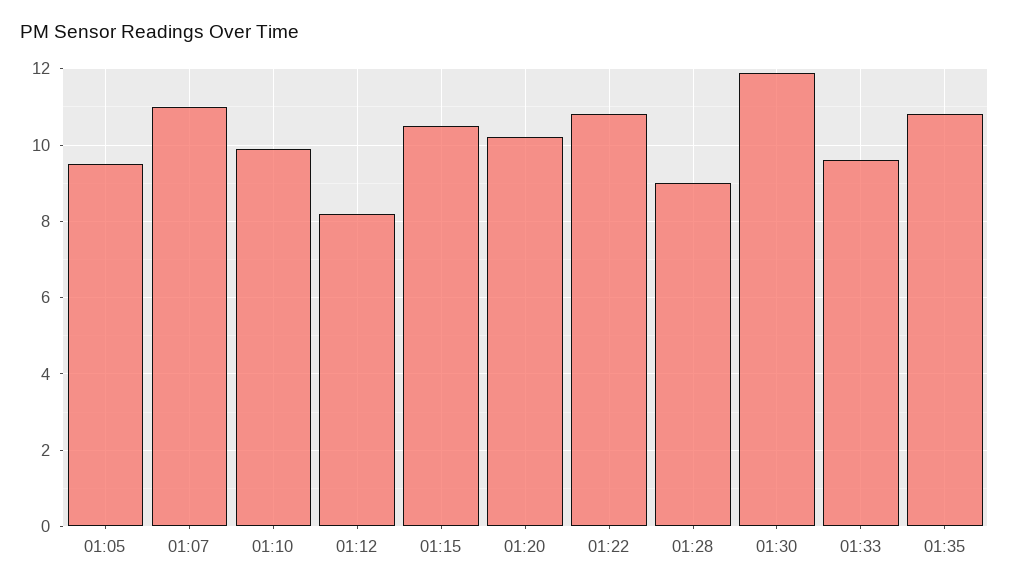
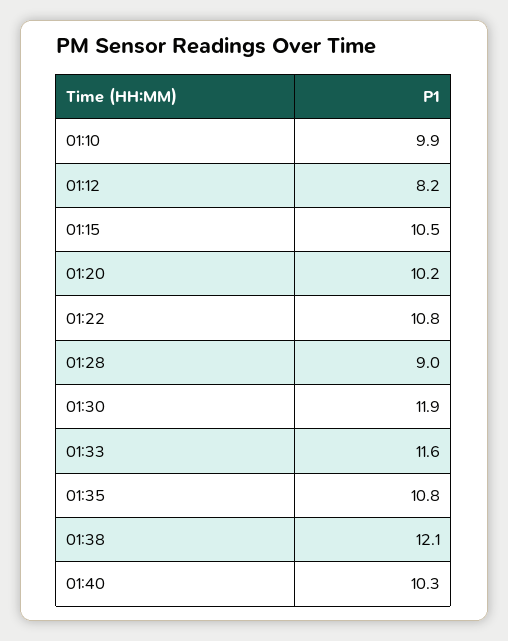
01:05: 9.5 -> none
01:07: 11 -> none
01:33: 9.5 -> 11.6
01:38: none -> 12.1
01:40: none -> 10.3

